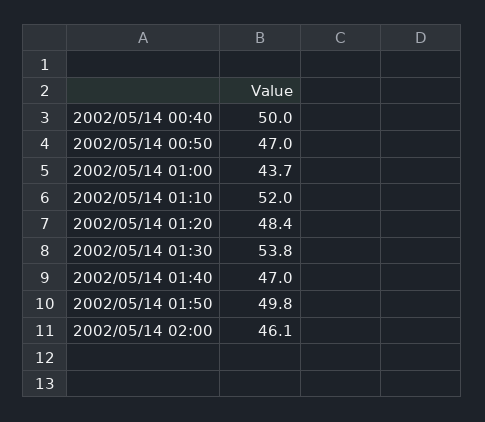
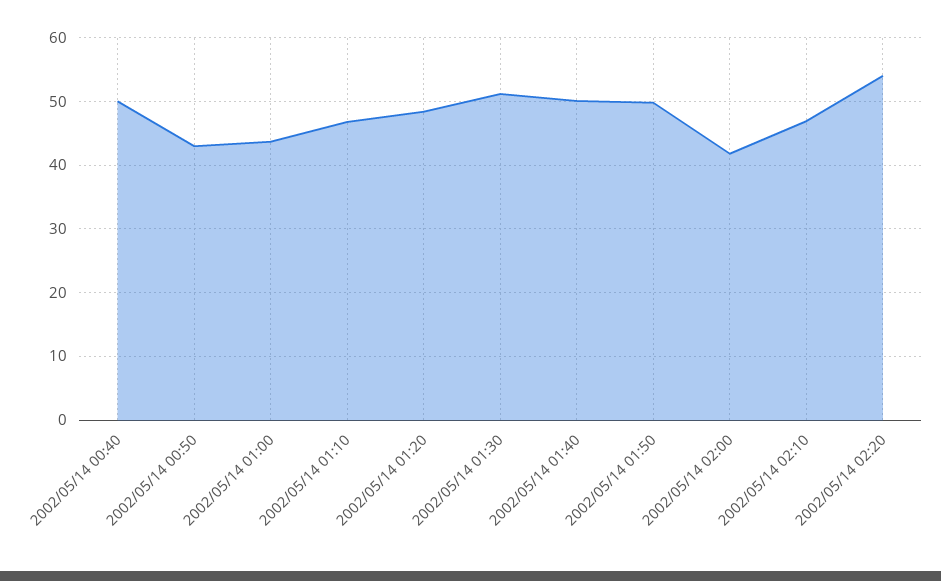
2002/05/14 00:50: 47 -> 43
2002/05/14 01:10: 52 -> 47
2002/05/14 01:30: 53.8 -> 51
2002/05/14 01:40: 47 -> 50
2002/05/14 02:00: 46.1 -> 42
2002/05/14 02:10: none -> 47
2002/05/14 02:20: none -> 54

